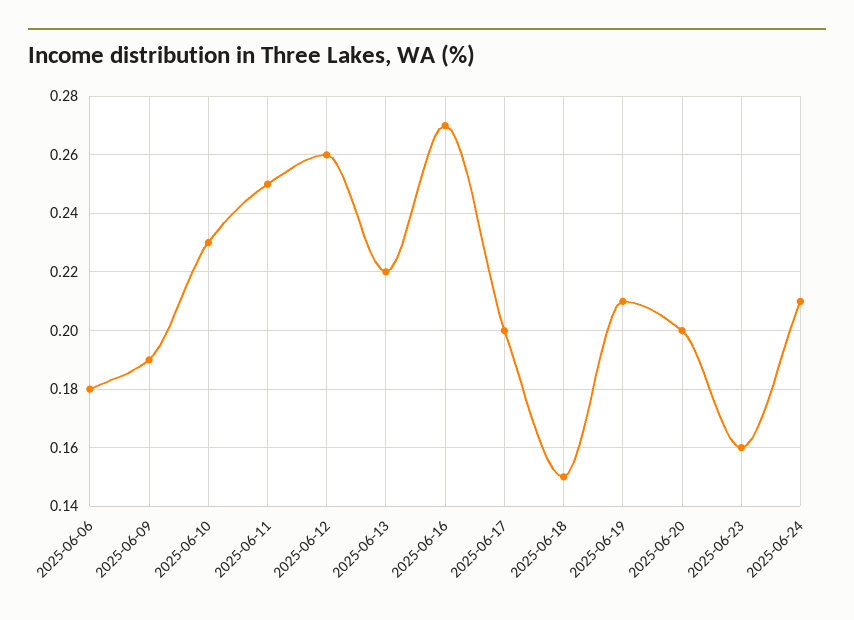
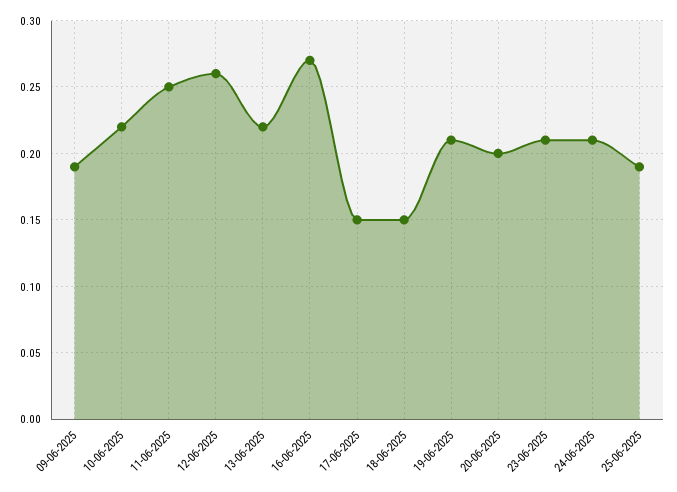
2025-06-06: 0.18 -> none
2025-06-10: 0.23 -> 0.22
2025-06-17: 0.2 -> 0.15
2025-06-23: 0.16 -> 0.21
25-06-2025: none -> 0.19

